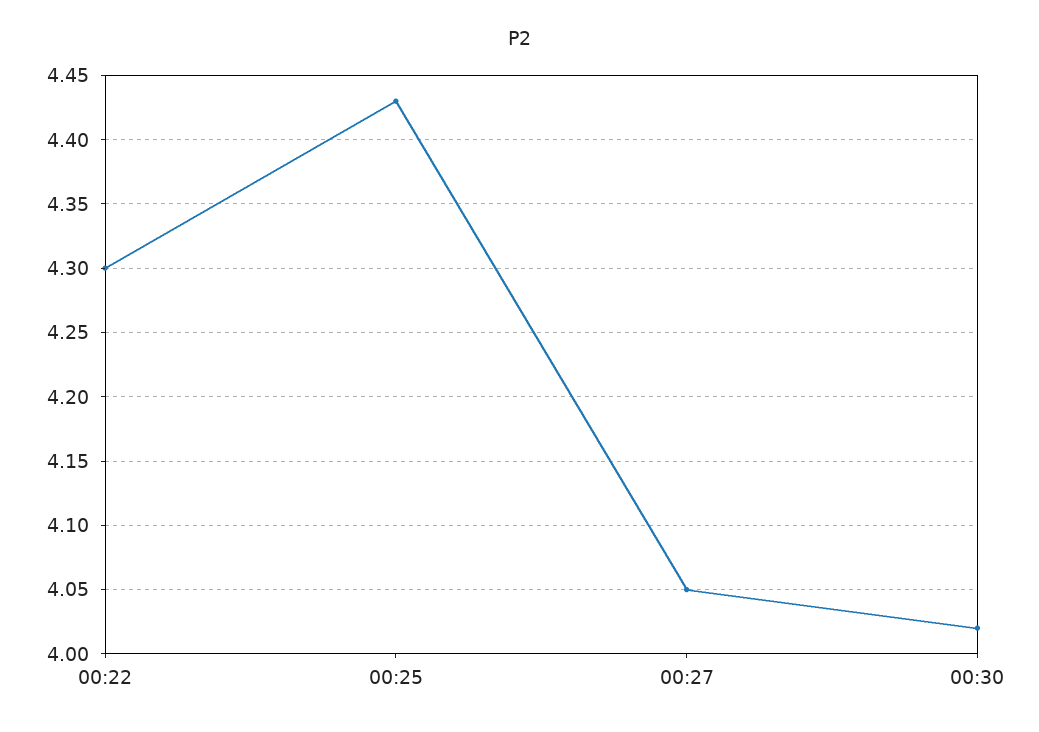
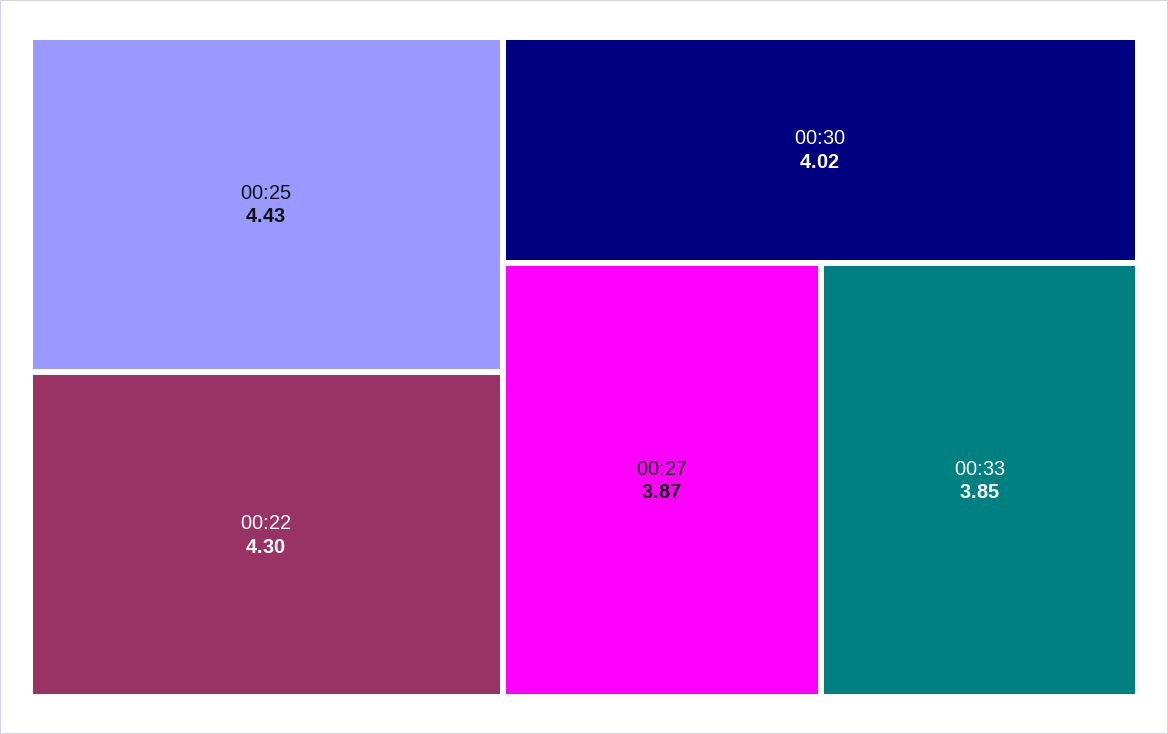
00:27: 4.05 -> 3.87
00:33: none -> 3.85

